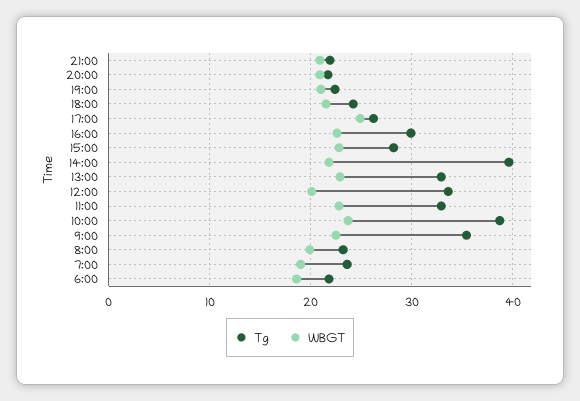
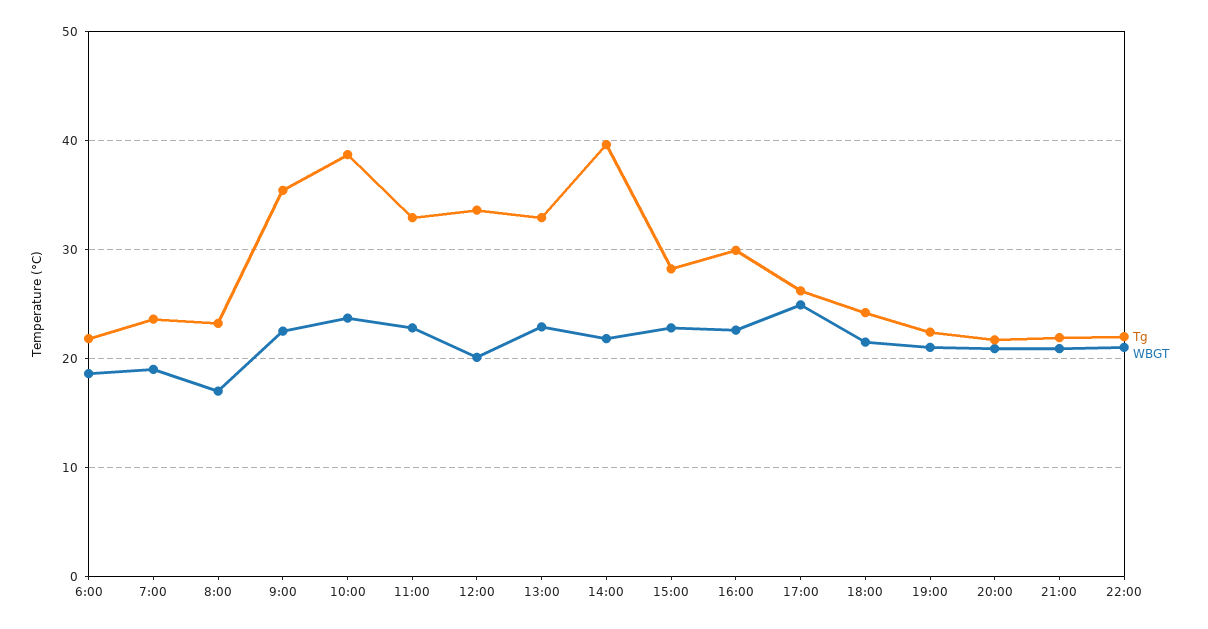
WBGT, 8:00: 20 -> 17
Tg, 22:00: none -> 22
WBGT, 22:00: none -> 21

